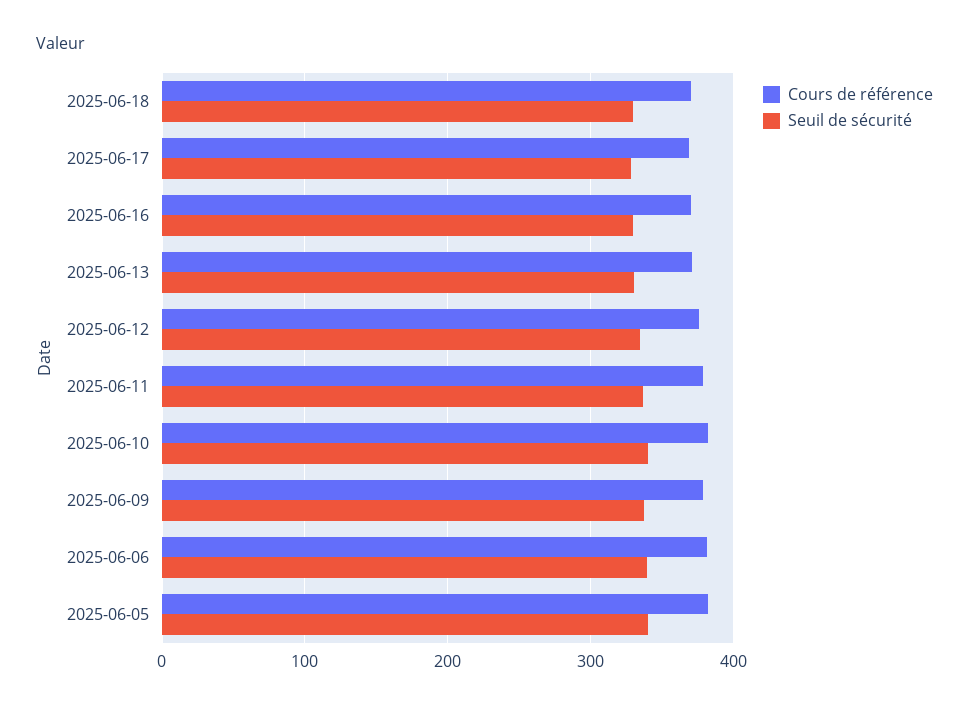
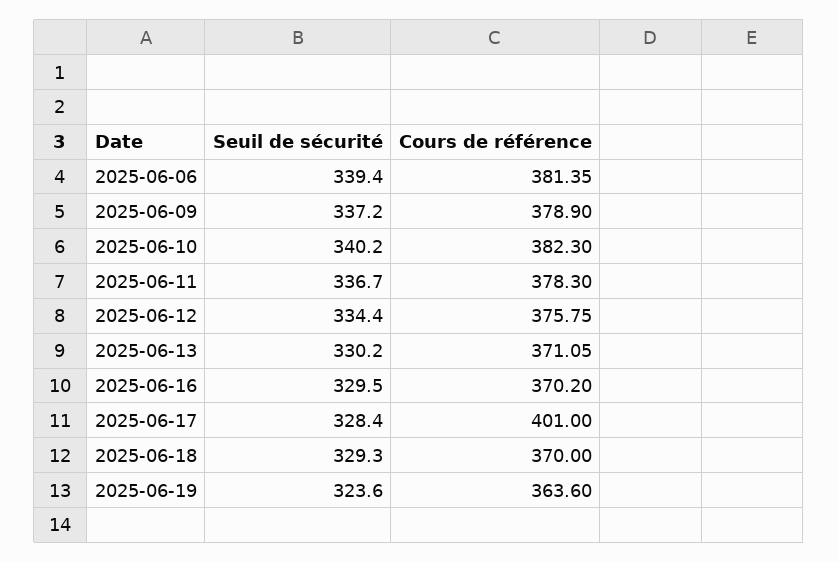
Cours de référence, 2025-06-17: 370 -> 401
Cours de référence, 2025-06-05: 380 -> none
Seuil de sécurité, 2025-06-05: 340 -> none
Seuil de sécurité, 2025-06-19: none -> 323.6
Cours de référence, 2025-06-19: none -> 363.6

